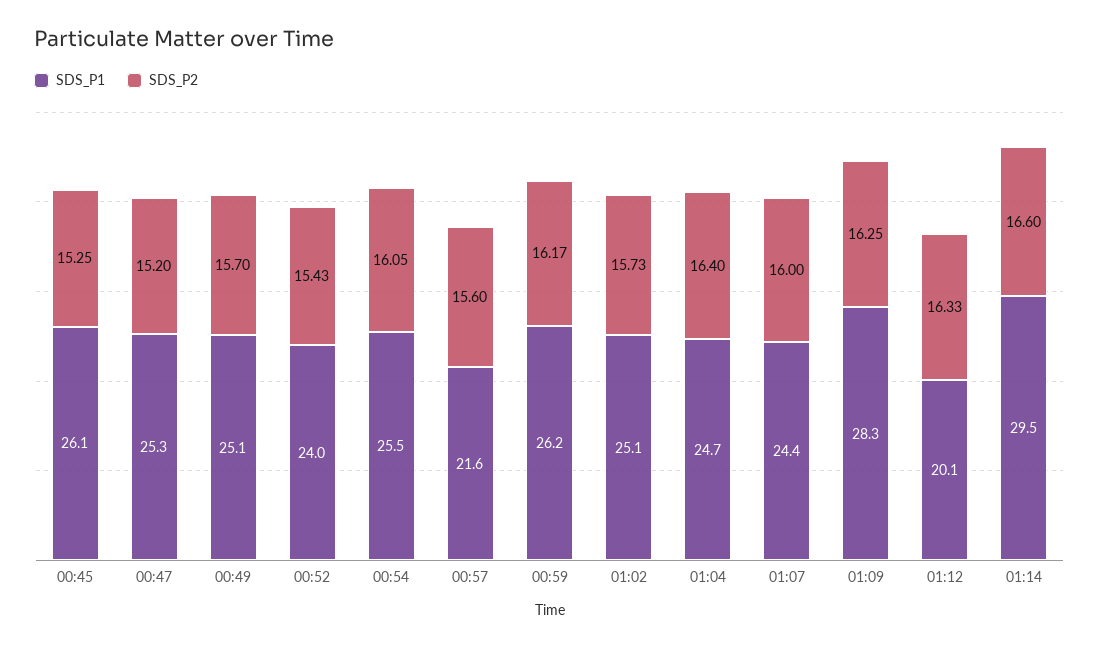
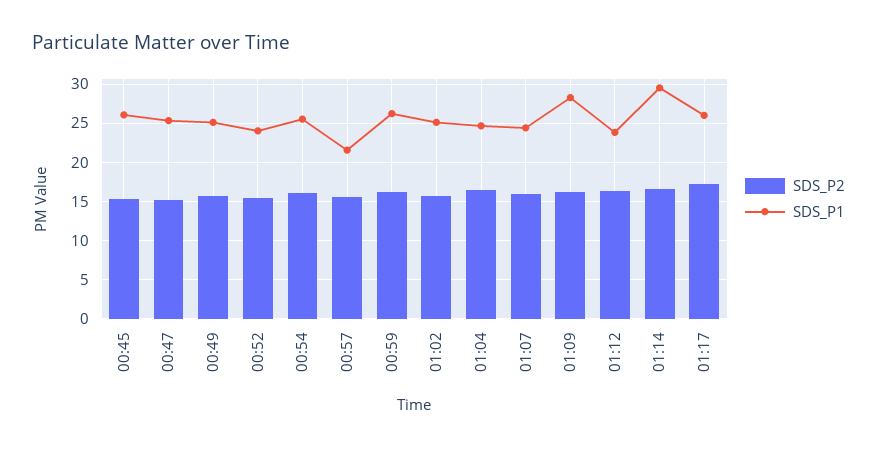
SDS_P1, 01:12: 20.1 -> 24
SDS_P2, 01:17: none -> 17
SDS_P1, 01:17: none -> 26

